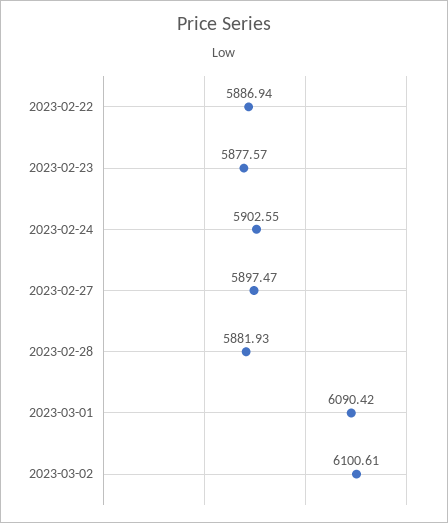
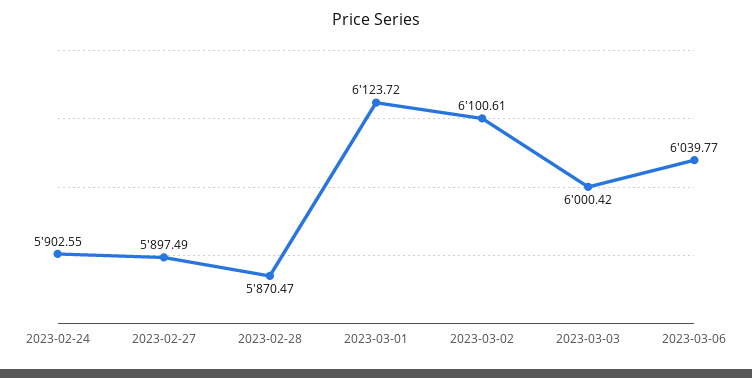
2023-02-22: 5886.94 -> none
2023-02-23: 5877.57 -> none
2023-02-27: 5897.47 -> 5897.49
2023-02-28: 5881.93 -> 5870.47
2023-03-01: 6090.42 -> 6123.72
2023-03-03: none -> 6000.42
2023-03-06: none -> 6039.77

